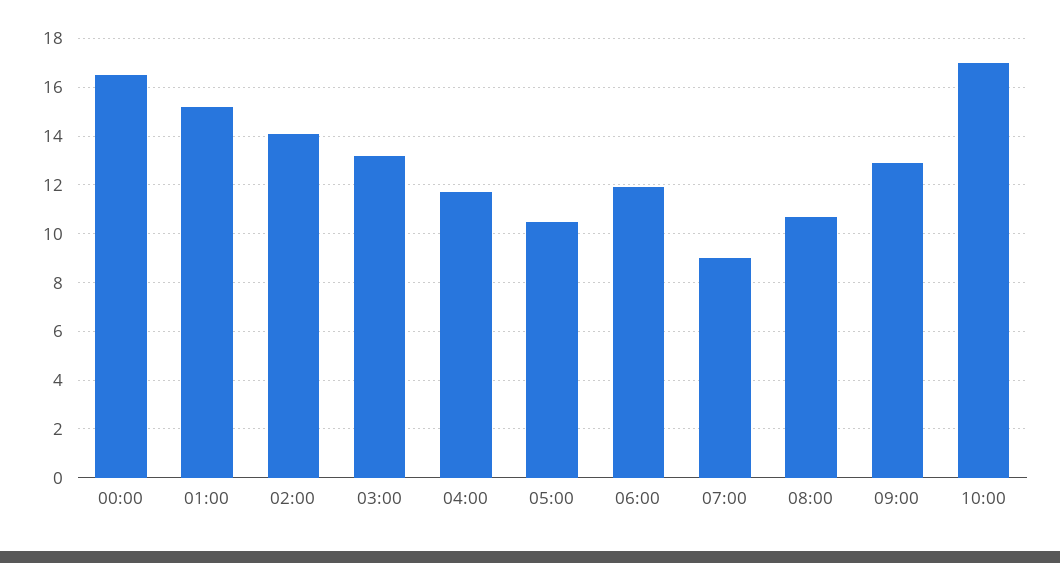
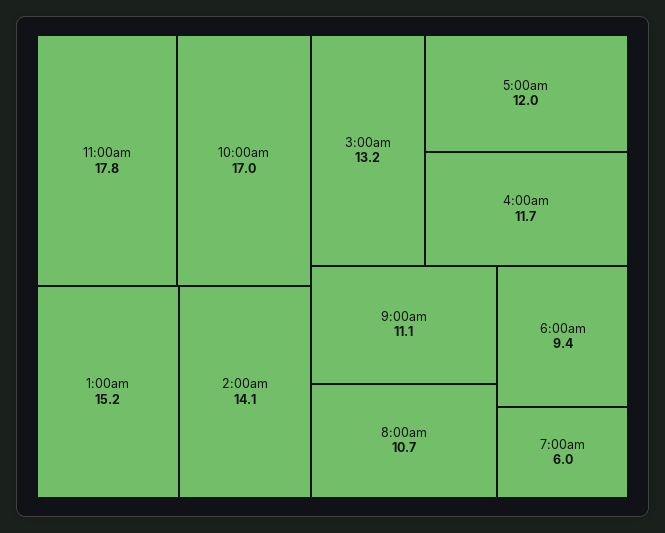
00:00: 16.5 -> none
05:00: 10.5 -> 12
06:00: 12 -> 9.4
07:00: 9 -> 6
09:00: 13 -> 11.1
11:00am: none -> 17.8

